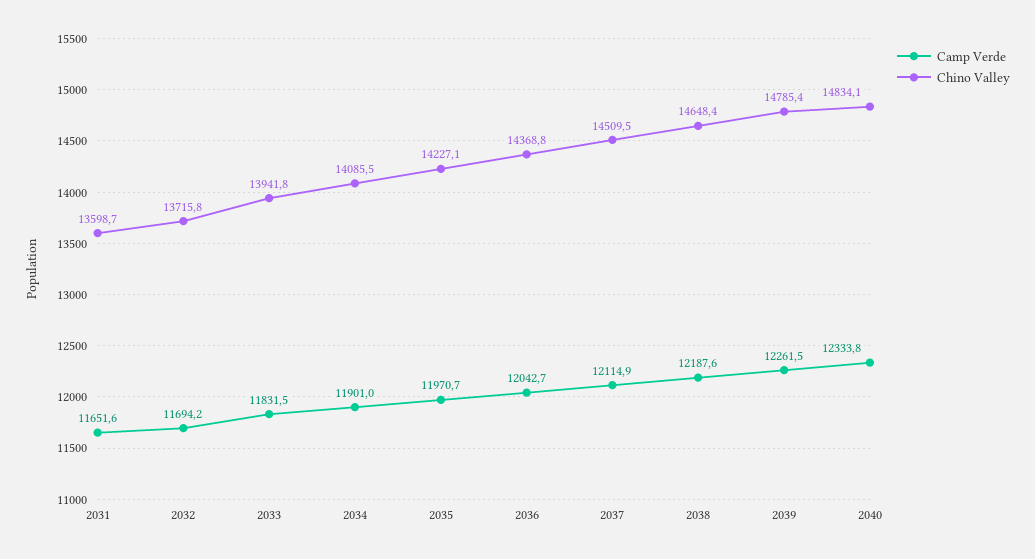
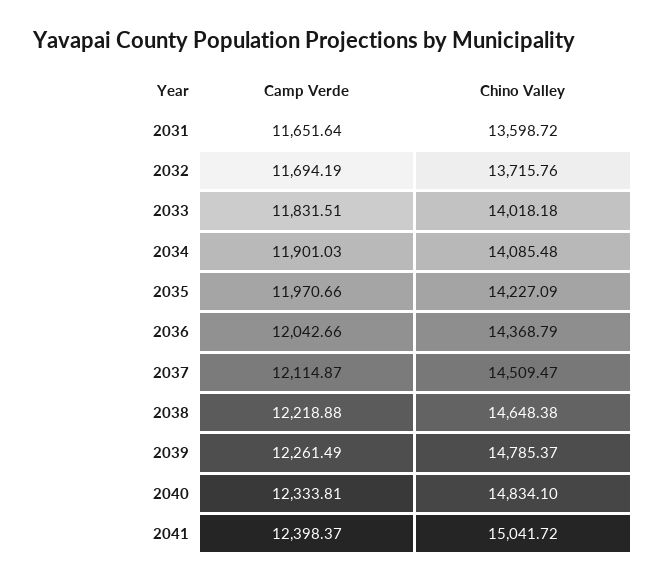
Chino Valley, 2033: 13941.8 -> 14018.18
Camp Verde, 2038: 12187.6 -> 12218.88
Camp Verde, 2041: none -> 12398.37
Chino Valley, 2041: none -> 15041.72

